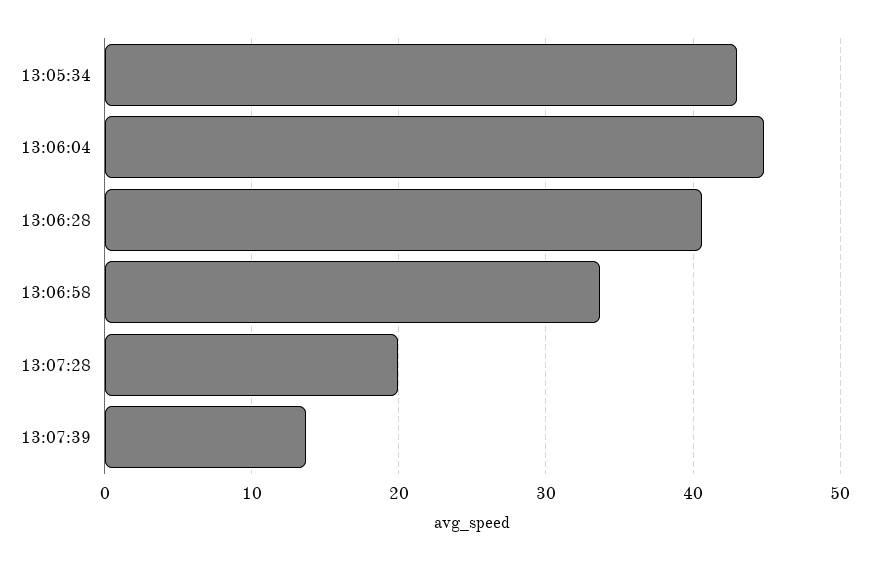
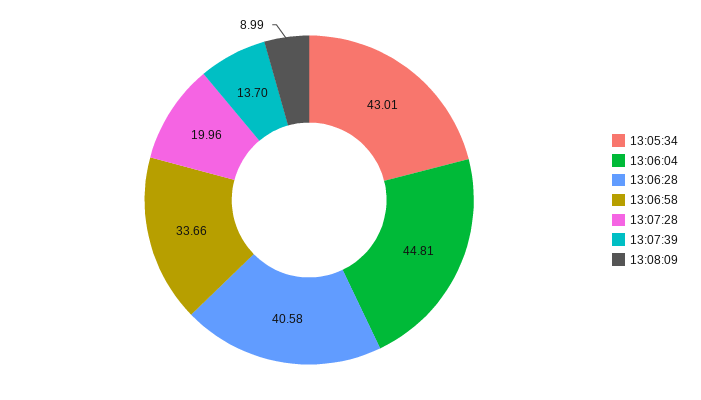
13:08:09: none -> 8.99

